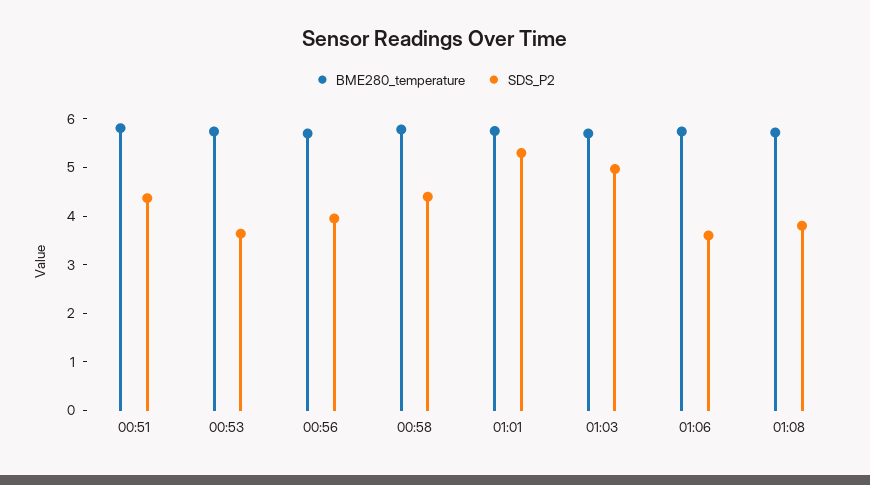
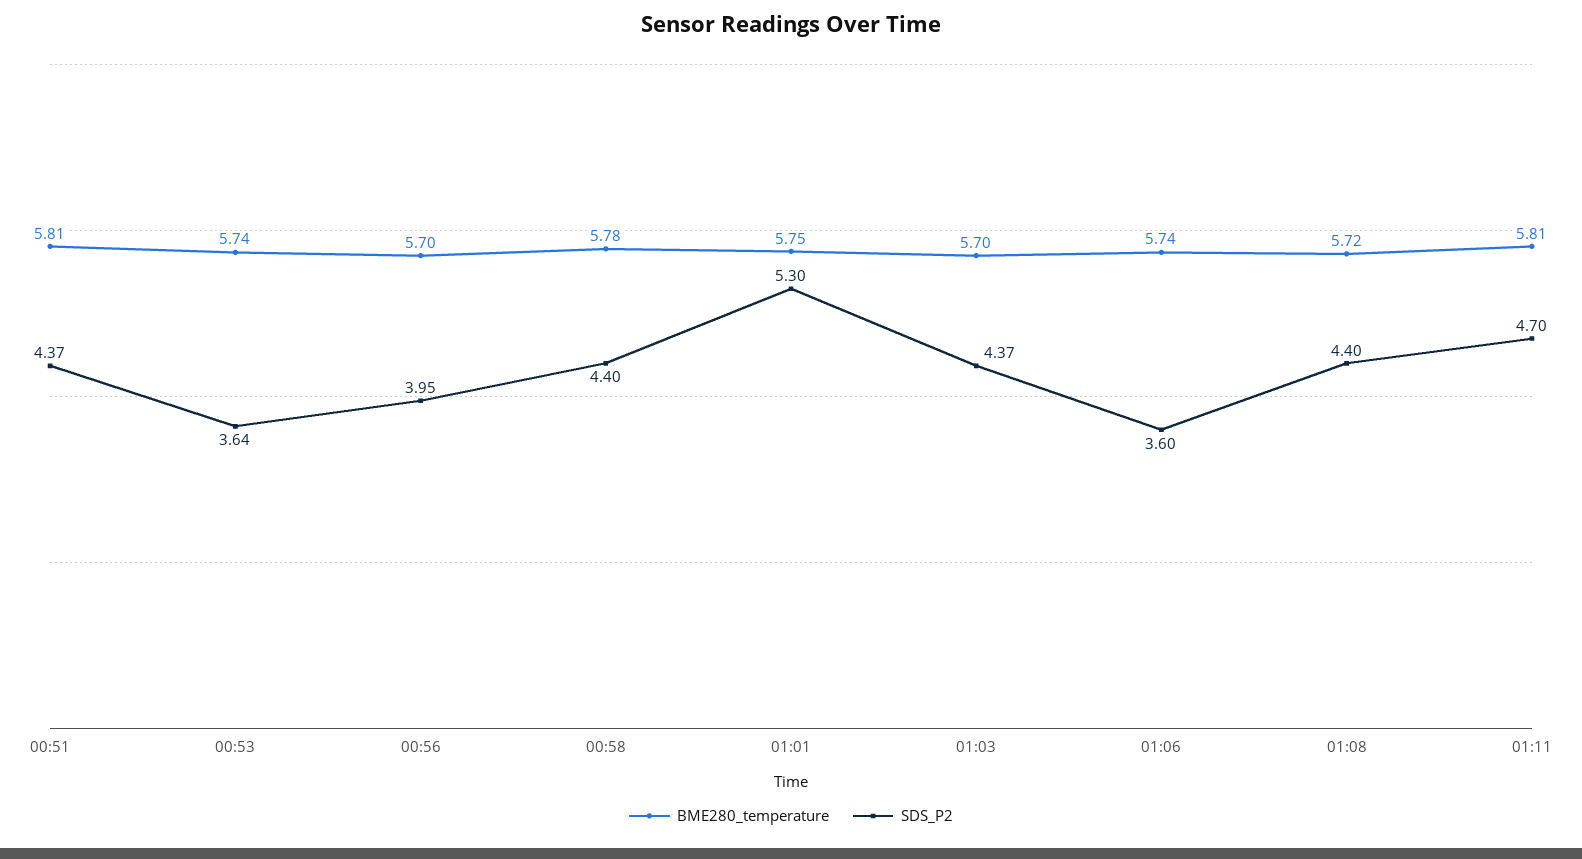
SDS_P2, 01:03: 5 -> 4.37
SDS_P2, 01:08: 3.8 -> 4.4
BME280_temperature, 01:11: none -> 5.81
SDS_P2, 01:11: none -> 4.7

